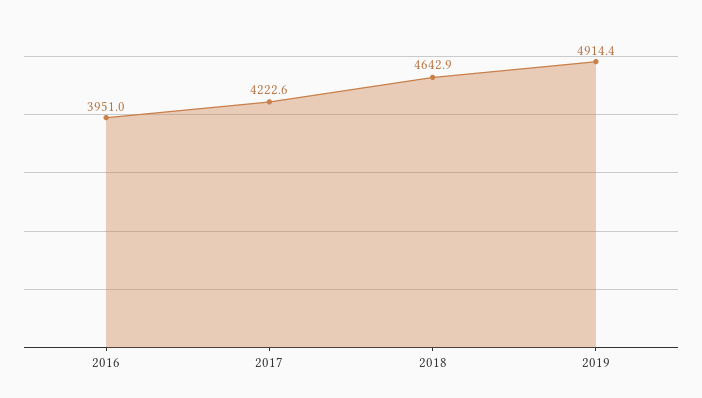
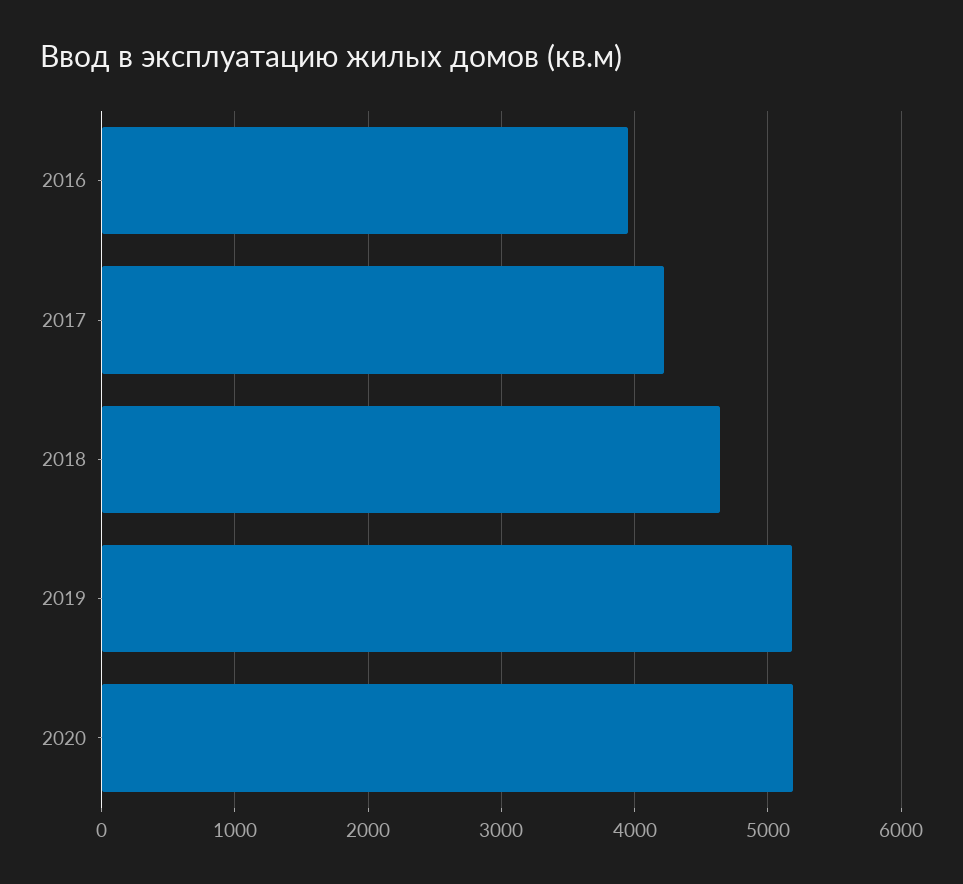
2019: 4914.4 -> 5200
2020: none -> 5200

